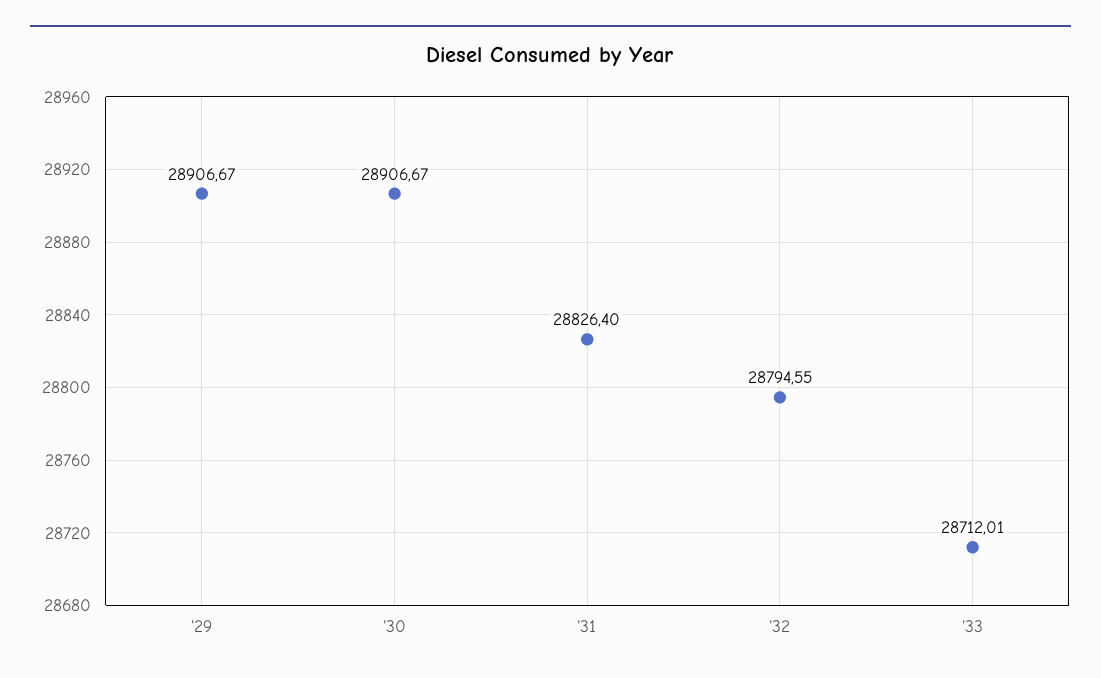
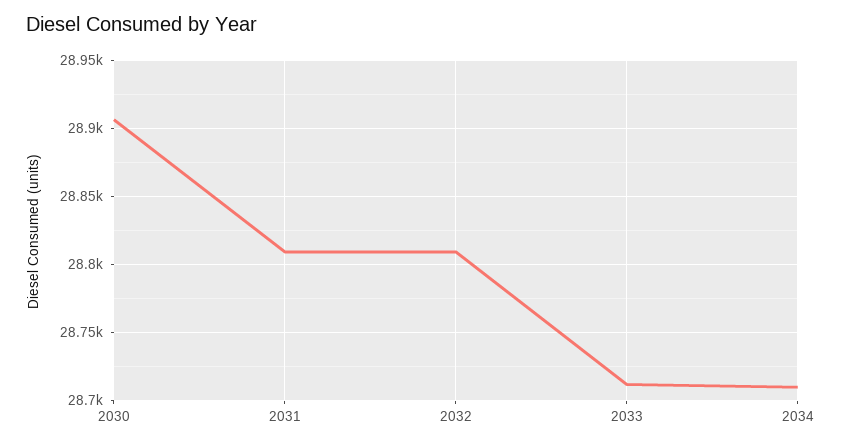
'29: 28906.67 -> none
'31: 28826.4 -> 28810
'32: 28794.55 -> 28810
2034: none -> 28710

